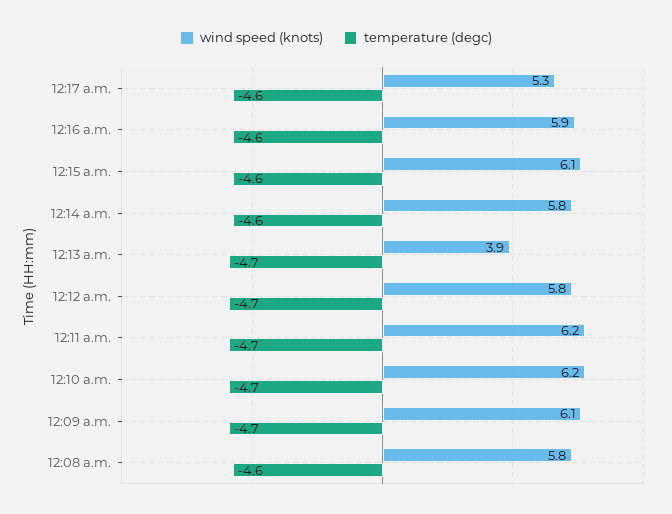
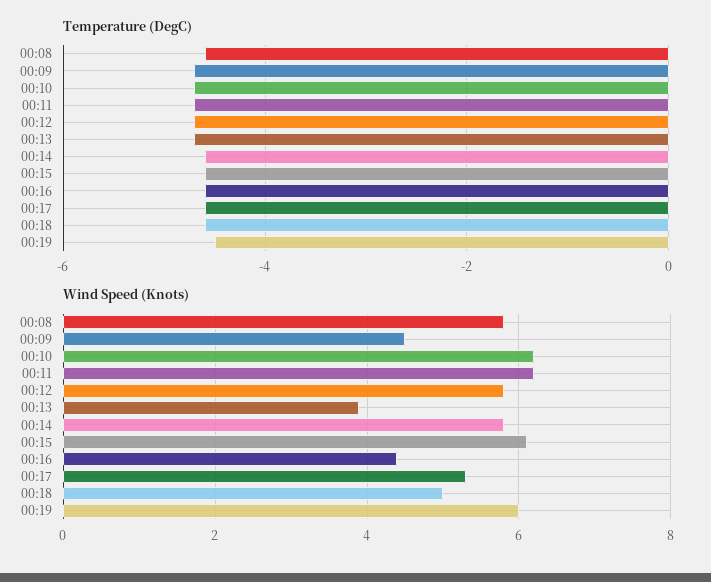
wind speed (knots), 12:16 a.m.: 5.9 -> 4.5
wind speed (knots), 12:09 a.m.: 6.1 -> 4.5
temperature (degc), 00:18: none -> -4.5
temperature (degc), 00:19: none -> -4.5
wind speed (knots), 00:18: none -> 5
wind speed (knots), 00:19: none -> 6

